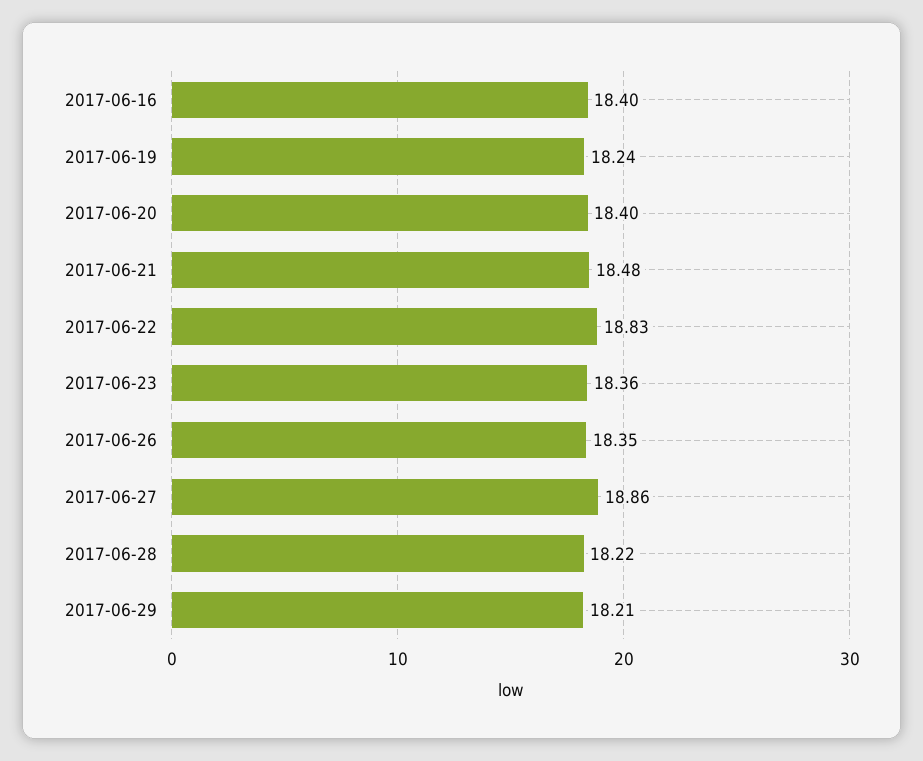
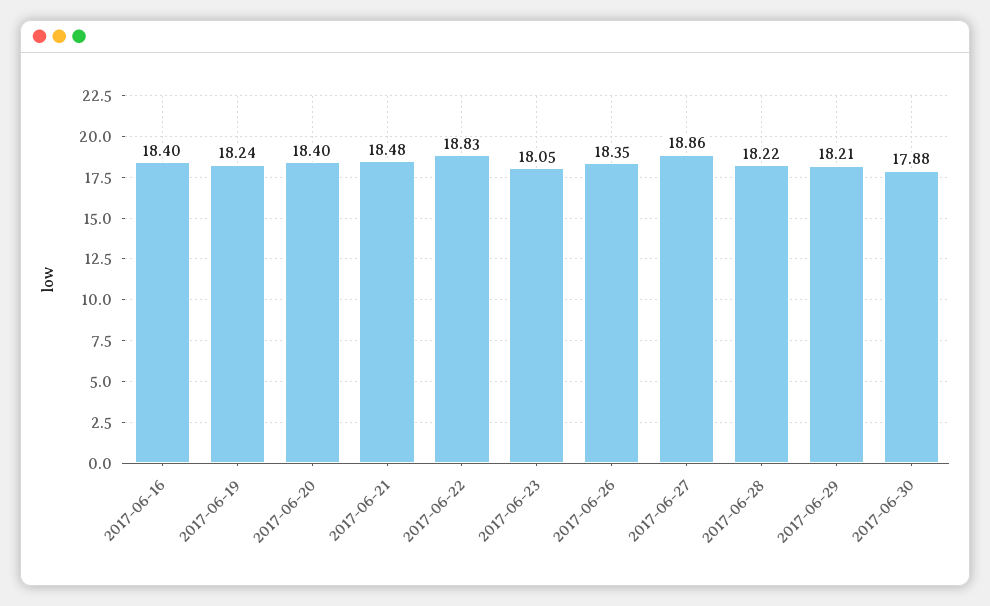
2017-06-23: 18.36 -> 18.05
2017-06-30: none -> 17.88

